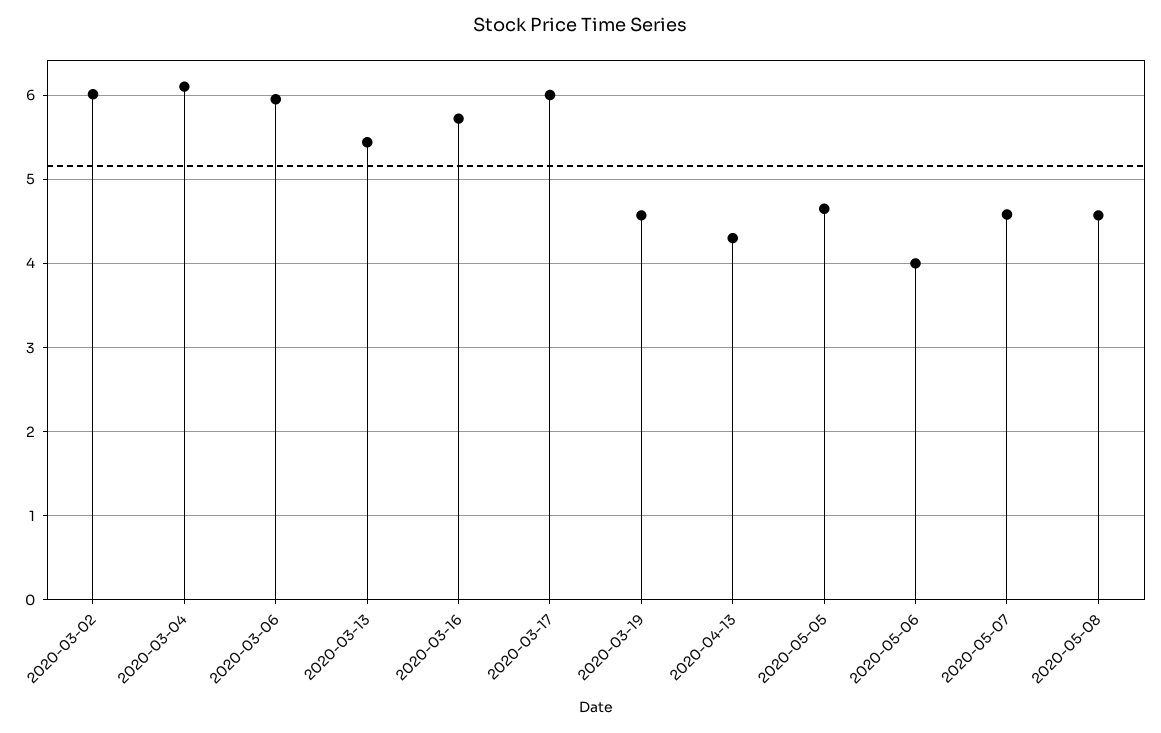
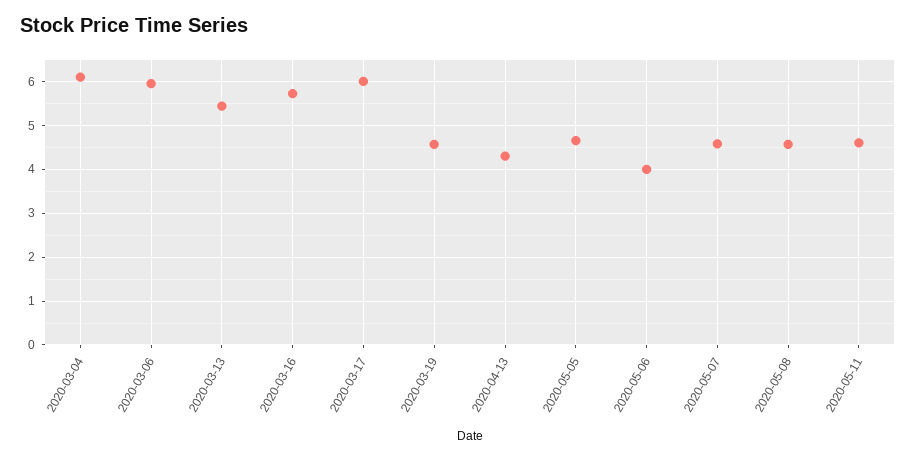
2020-03-02: 6 -> none
2020-05-11: none -> 4.6

